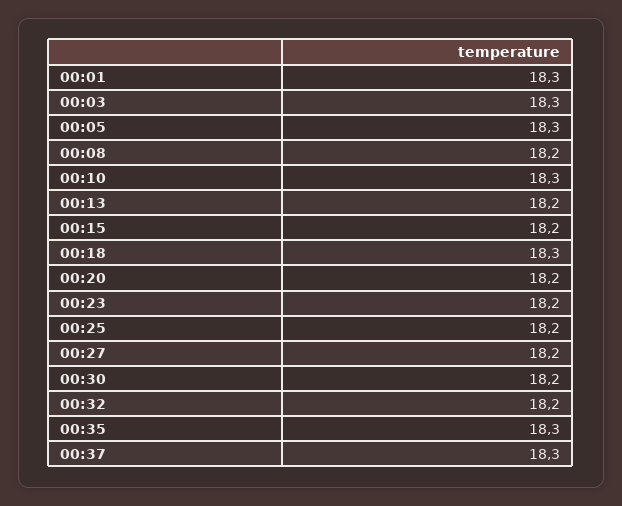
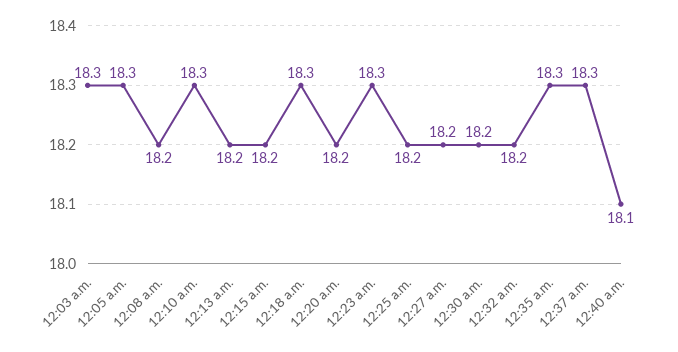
00:01: 18.3 -> none
00:23: 18.2 -> 18.3
12:40 a.m.: none -> 18.1

